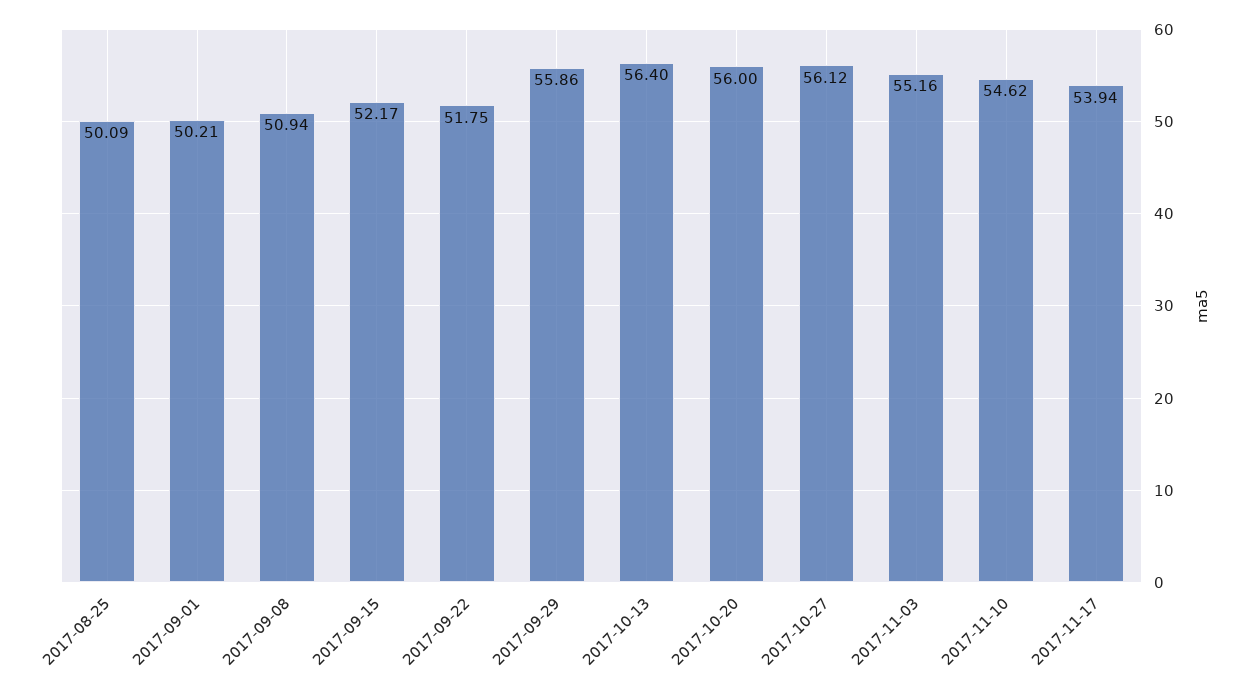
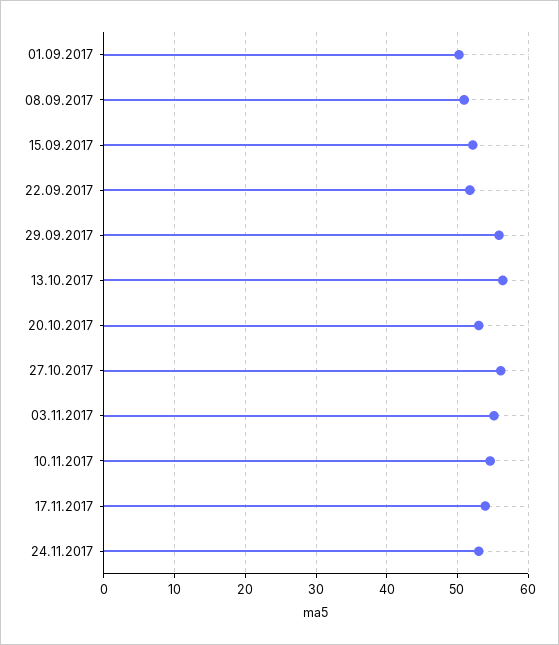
2017-08-25: 50.09 -> none
2017-10-20: 56 -> 53
24.11.2017: none -> 53

